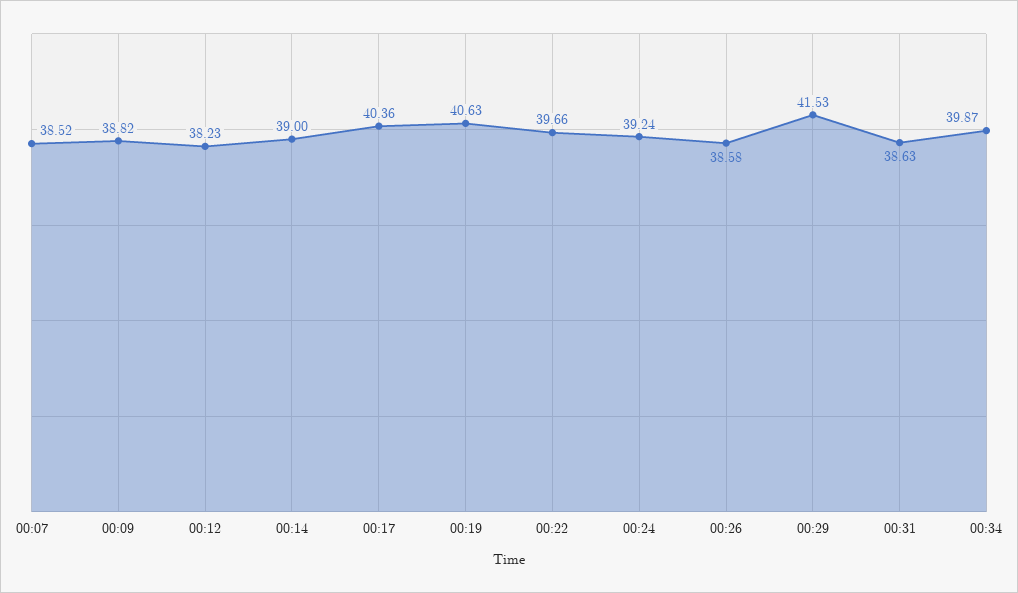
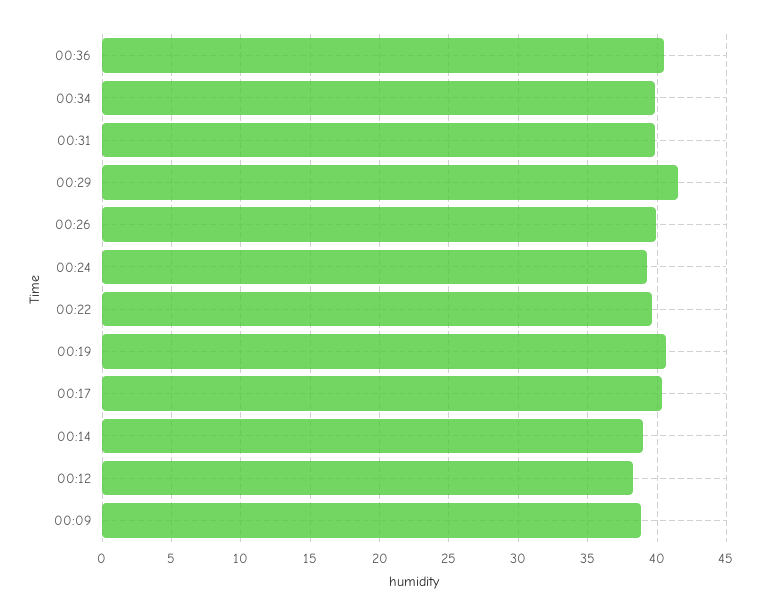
00:07: 38.52 -> none
00:26: 38.58 -> 40
00:31: 38.63 -> 40
00:36: none -> 40.5

